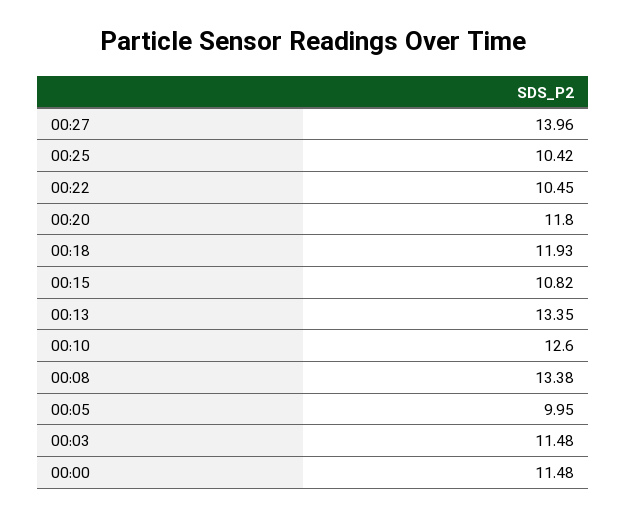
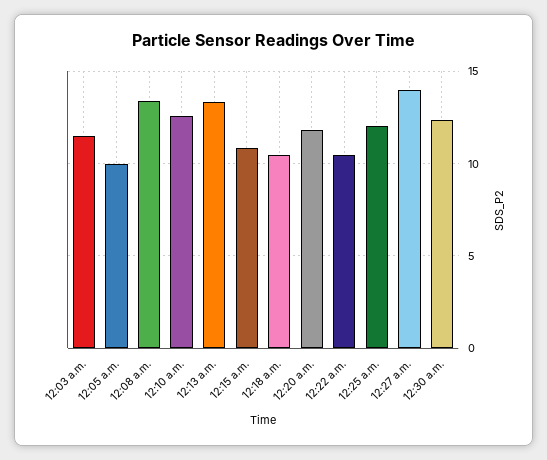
00:25: 10.42 -> 12
00:18: 11.93 -> 10.5
00:00: 11.48 -> none
12:30 a.m.: none -> 12.5

